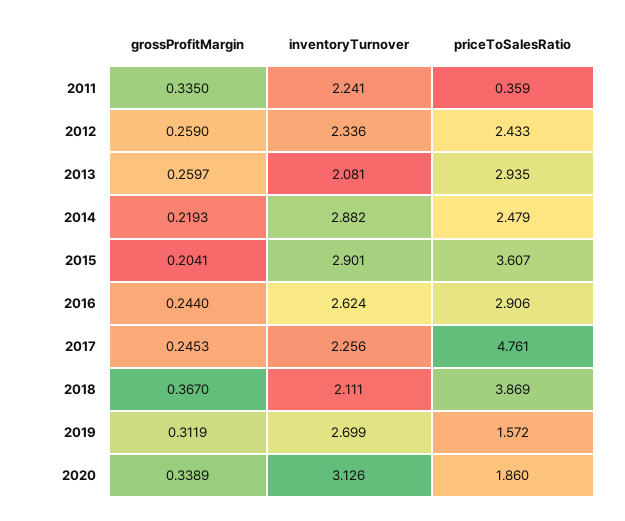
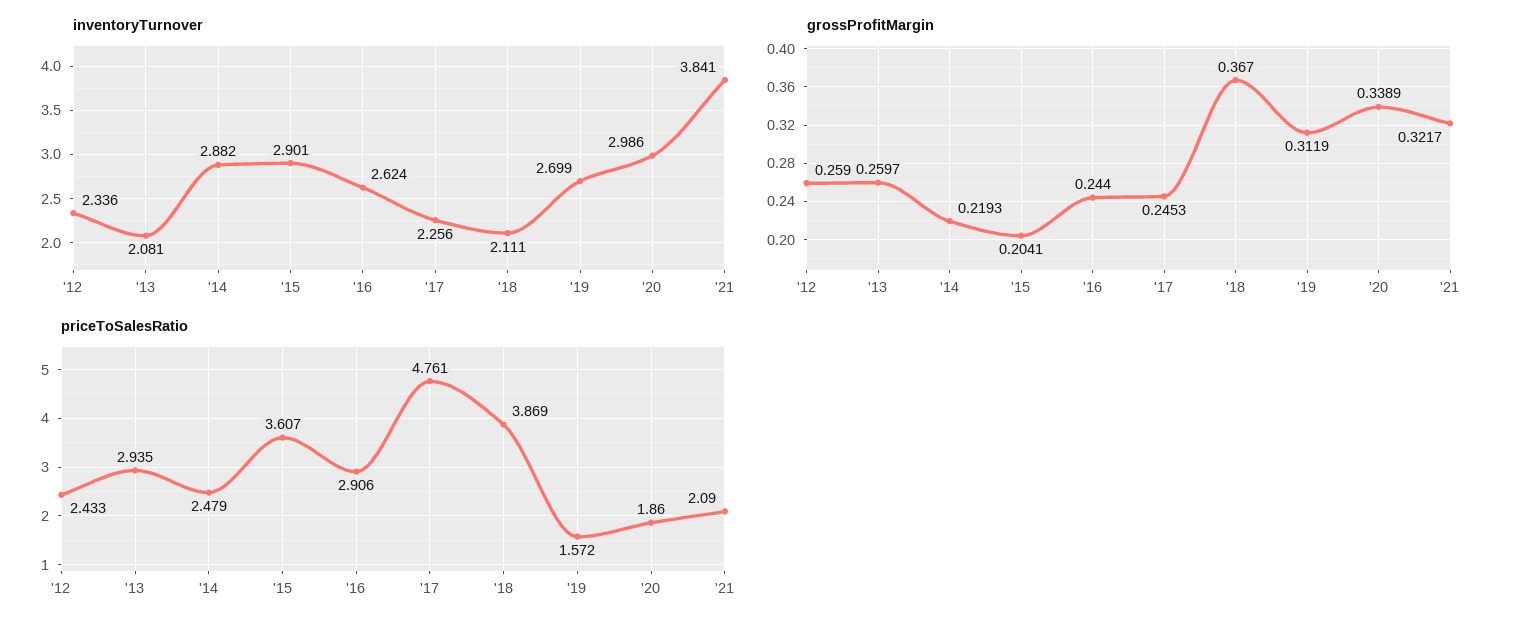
grossProfitMargin, 2011: 0.335 -> none
inventoryTurnover, 2011: 2.241 -> none
priceToSalesRatio, 2011: 0.359 -> none
inventoryTurnover, 2020: 3.126 -> 2.986
inventoryTurnover, '21: none -> 3.841
grossProfitMargin, '21: none -> 0.3217
priceToSalesRatio, '21: none -> 2.09

